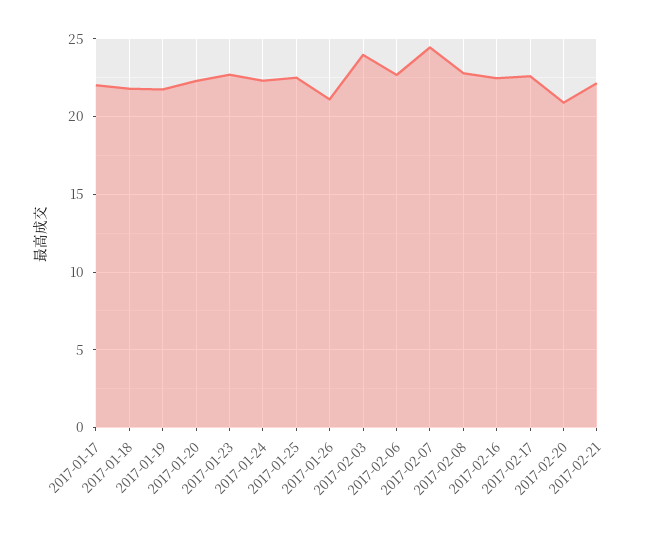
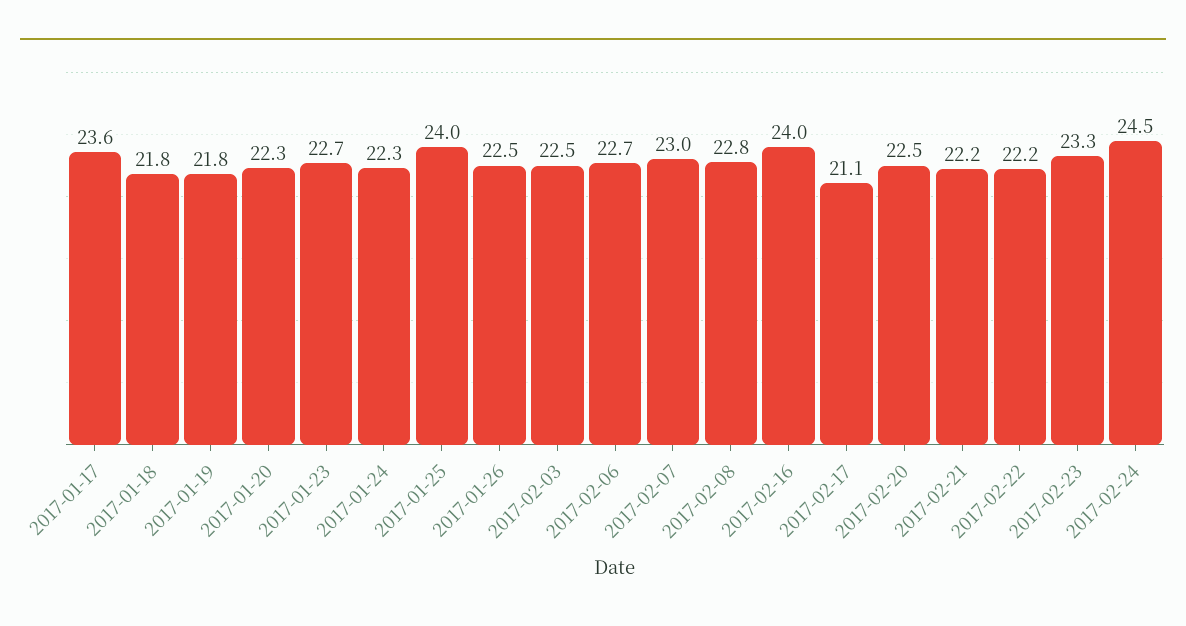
2017-01-17: 22 -> 23.6
2017-01-25: 22.5 -> 24
2017-01-26: 21 -> 22.5
2017-02-03: 24 -> 22.5
2017-02-07: 24.5 -> 23
2017-02-16: 22.5 -> 24
2017-02-17: 22.5 -> 21.1
2017-02-20: 21 -> 22.5
2017-02-22: none -> 22.2
2017-02-23: none -> 23.3
2017-02-24: none -> 24.5

